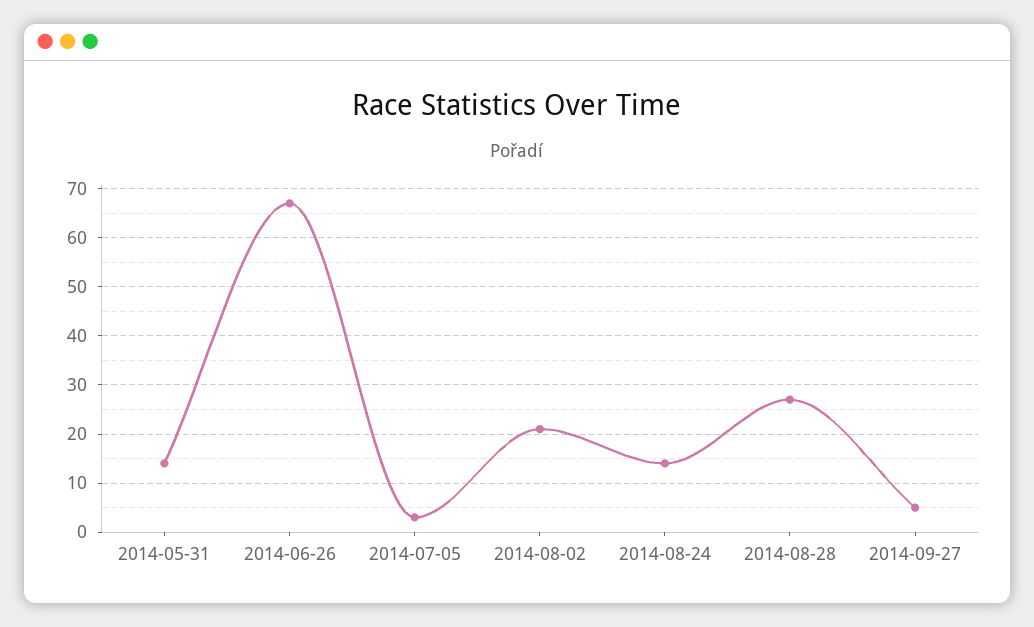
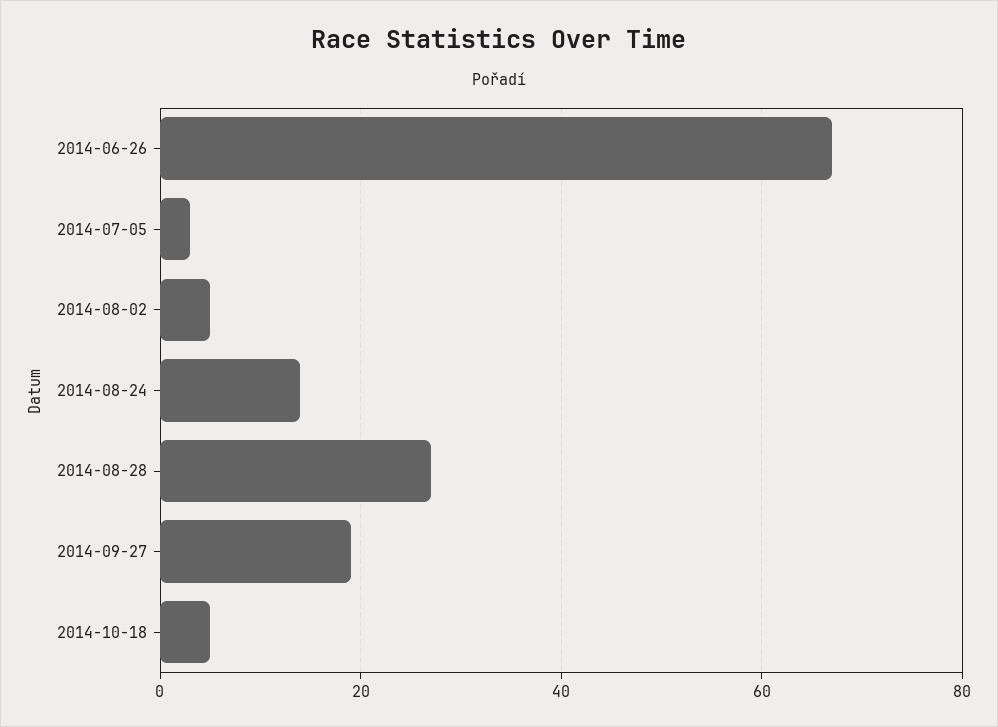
2014-05-31: 15 -> none
2014-08-02: 20 -> 5
2014-09-27: 5 -> 20
2014-10-18: none -> 5

